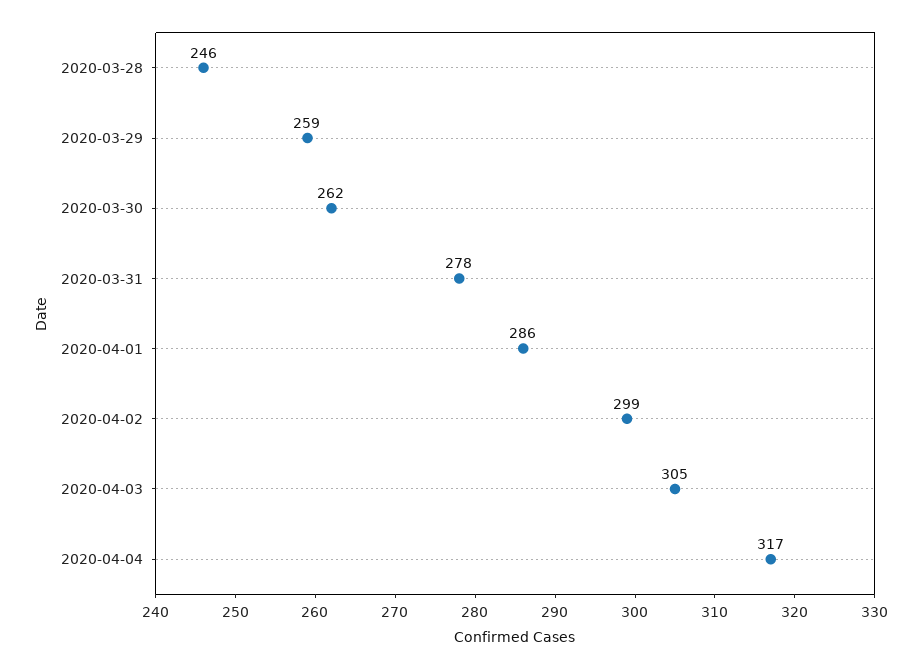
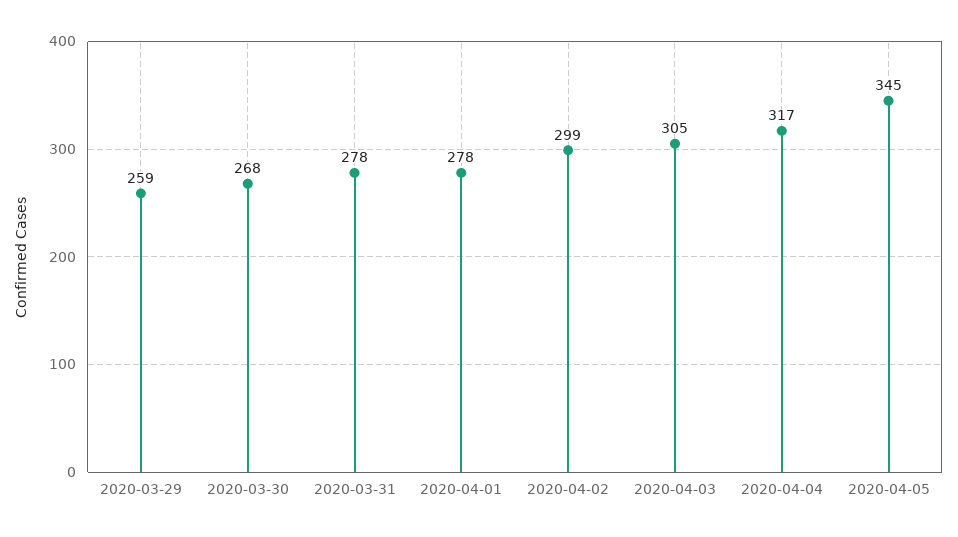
2020-03-28: 246 -> none
2020-03-30: 262 -> 268
2020-04-01: 286 -> 278
2020-04-05: none -> 345

